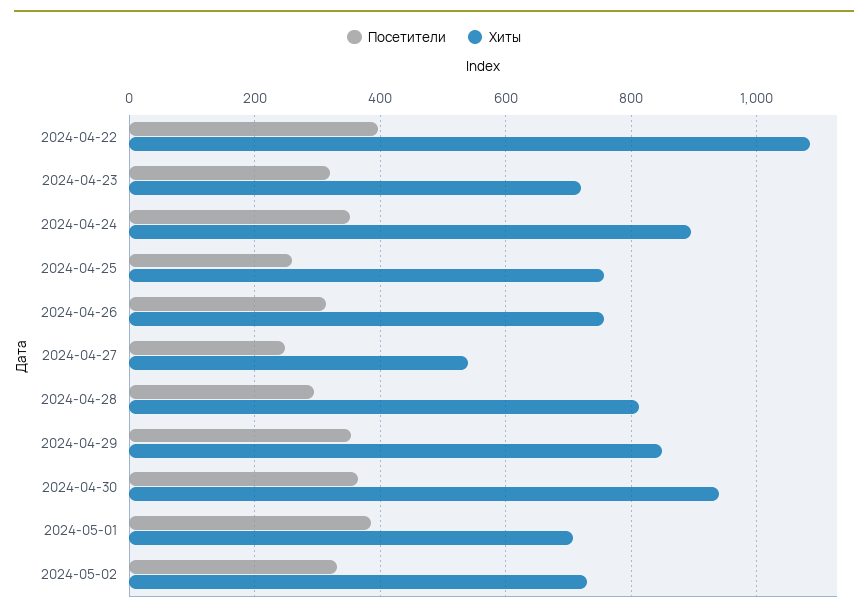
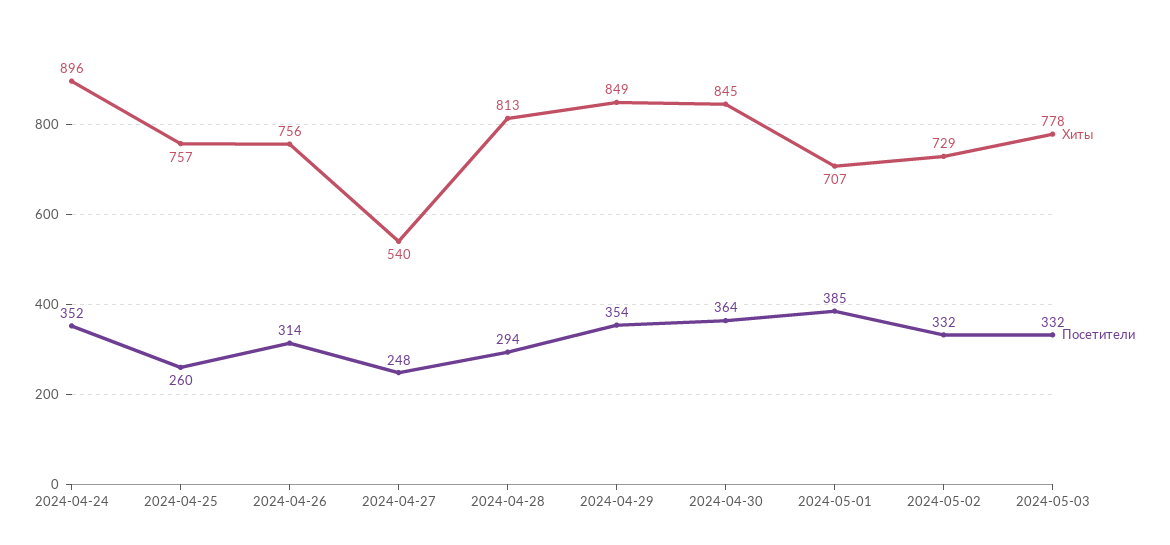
Посетители, 2024-04-22: 400 -> none
Хиты, 2024-04-22: 1080 -> none
Посетители, 2024-04-23: 320 -> none
Хиты, 2024-04-23: 720 -> none
Хиты, 2024-04-30: 940 -> 845
Хиты, 2024-05-03: none -> 778
Посетители, 2024-05-03: none -> 332

